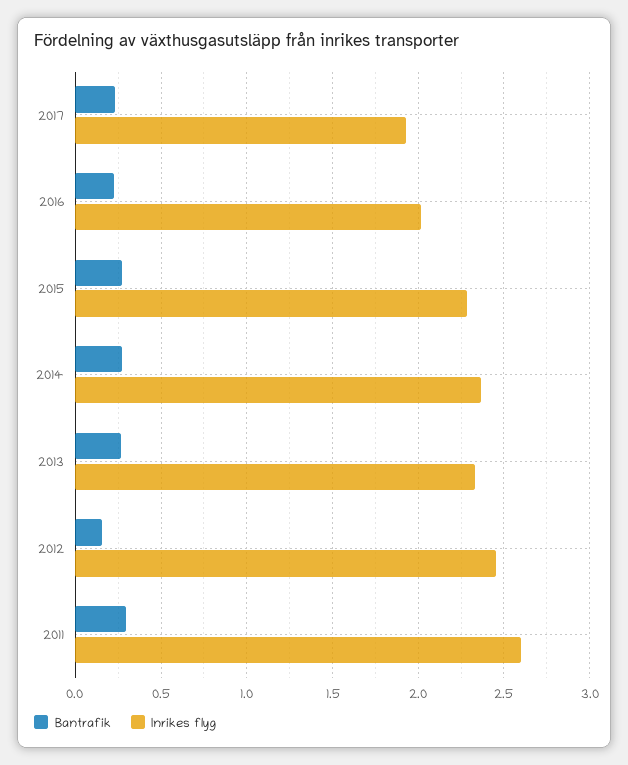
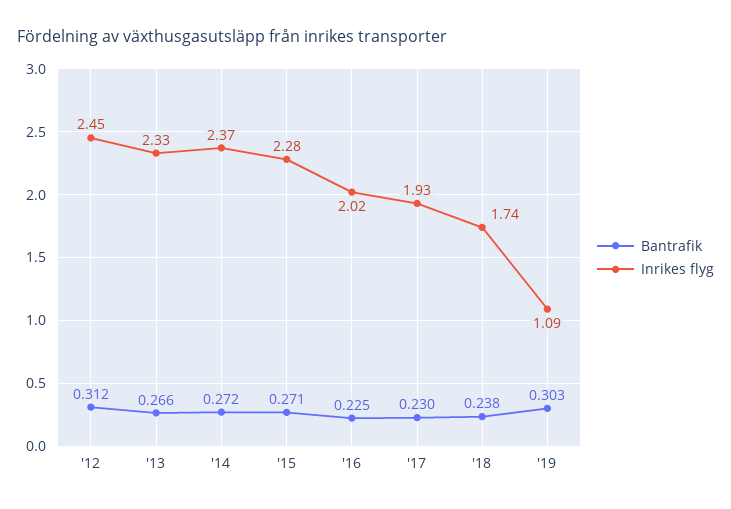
Bantrafik, 2012: 0.15 -> 0.312
Bantrafik, 2011: 0.3 -> none
Inrikes flyg, 2011: 2.6 -> none
Bantrafik, '18: none -> 0.238
Inrikes flyg, '18: none -> 1.74
Bantrafik, '19: none -> 0.303
Inrikes flyg, '19: none -> 1.09

